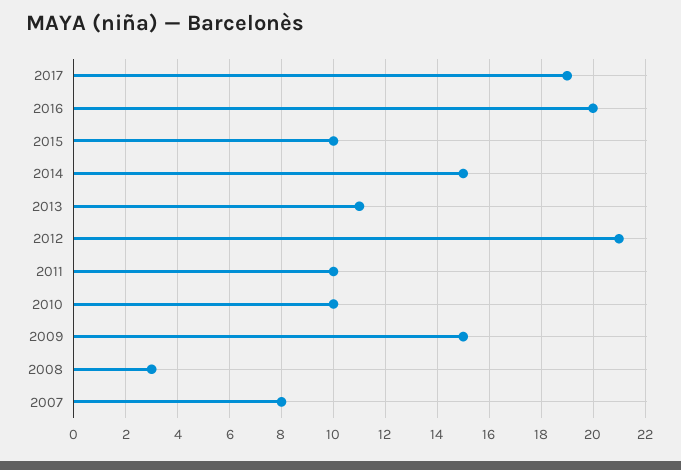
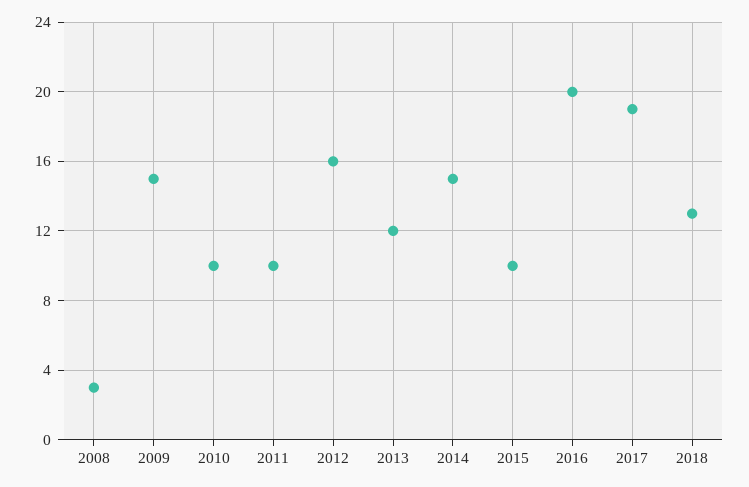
2013: 11 -> 12
2012: 21 -> 16
2007: 8 -> none
2018: none -> 13

